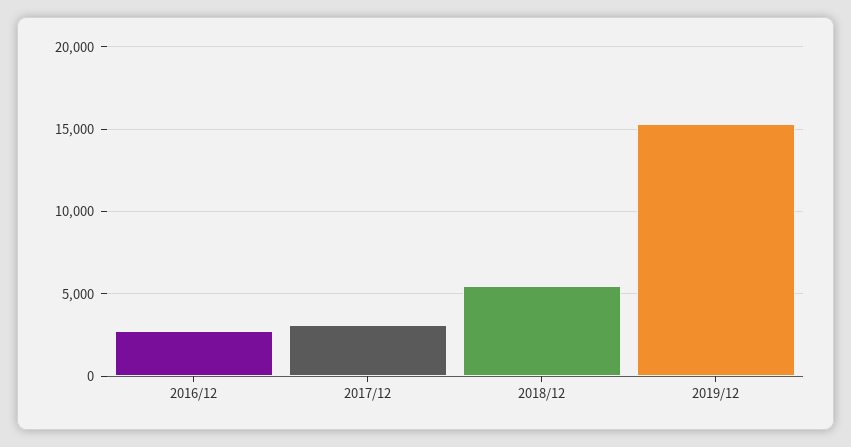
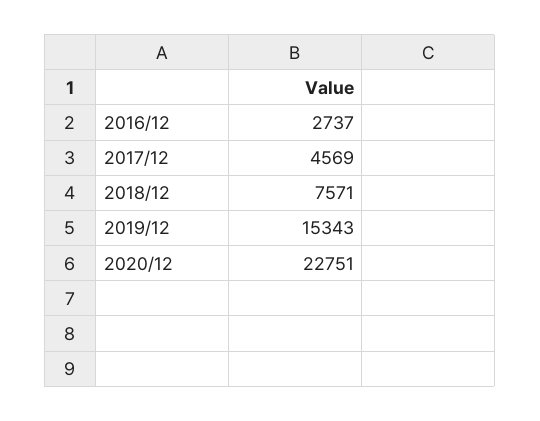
2017/12: 3000 -> 4569
2018/12: 5500 -> 7571
2020/12: none -> 22751

